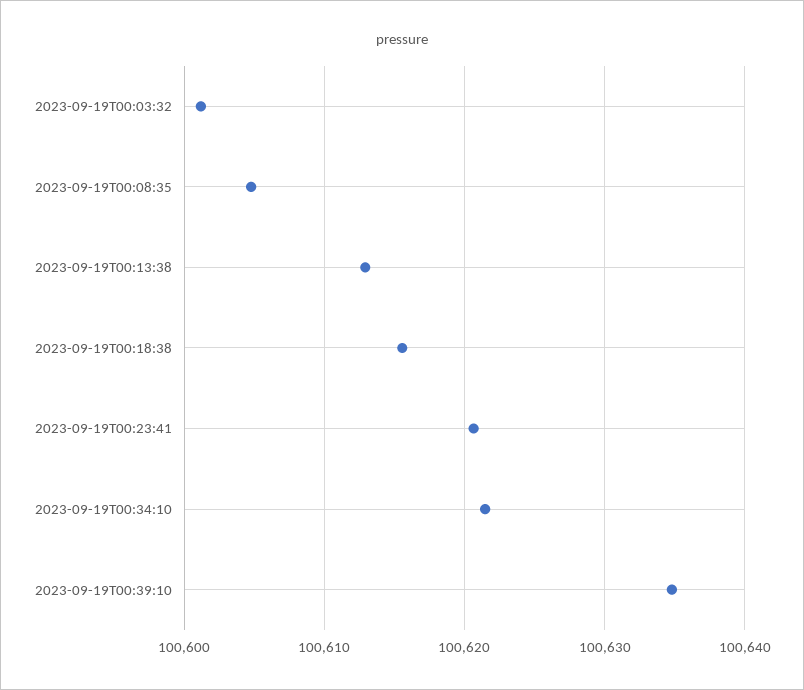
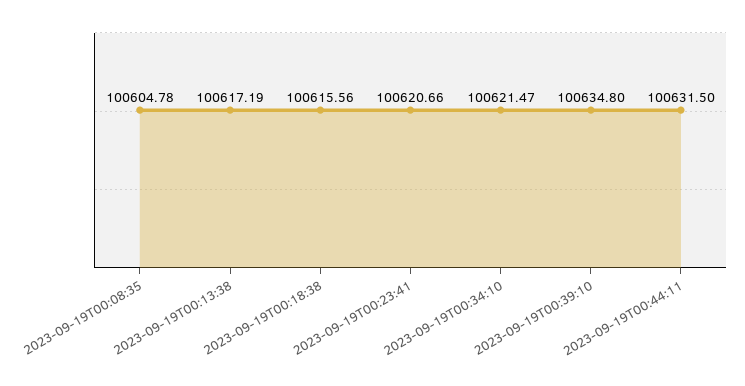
2023-09-19T00:03:32: 100601 -> none
2023-09-19T00:13:38: 100613 -> 100617.19
2023-09-19T00:44:11: none -> 100631.5

